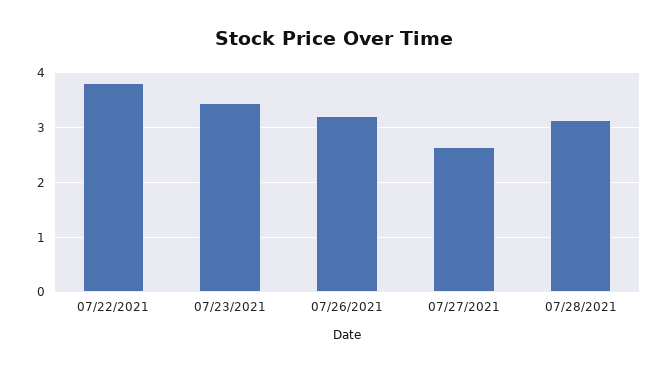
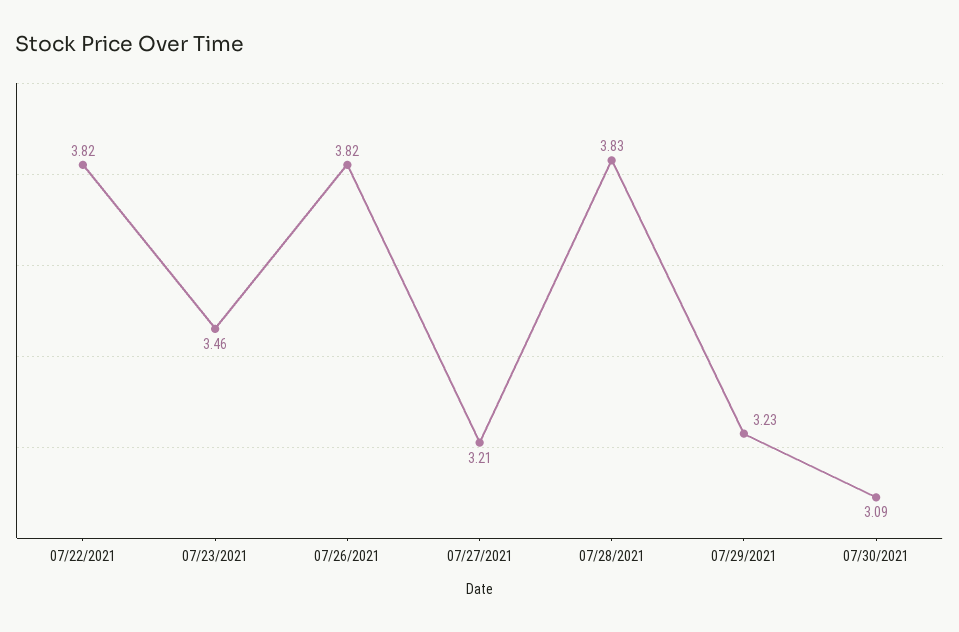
07/26/2021: 3.2 -> 3.82
07/27/2021: 2.6 -> 3.21
07/28/2021: 3.2 -> 3.83
07/29/2021: none -> 3.23
07/30/2021: none -> 3.09

